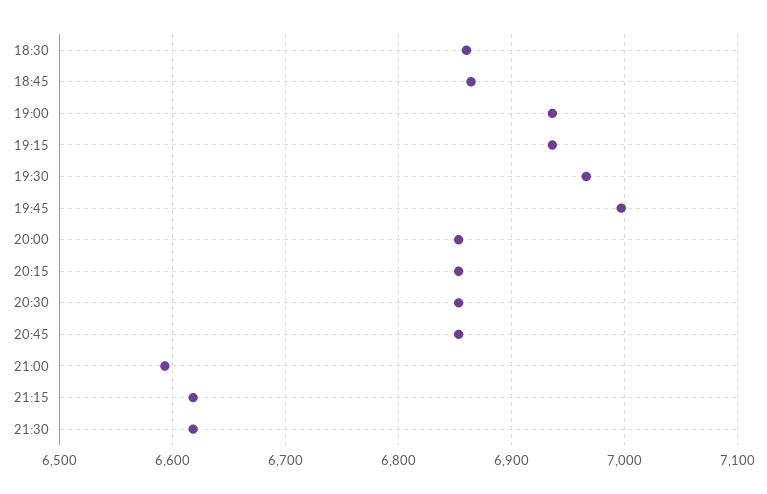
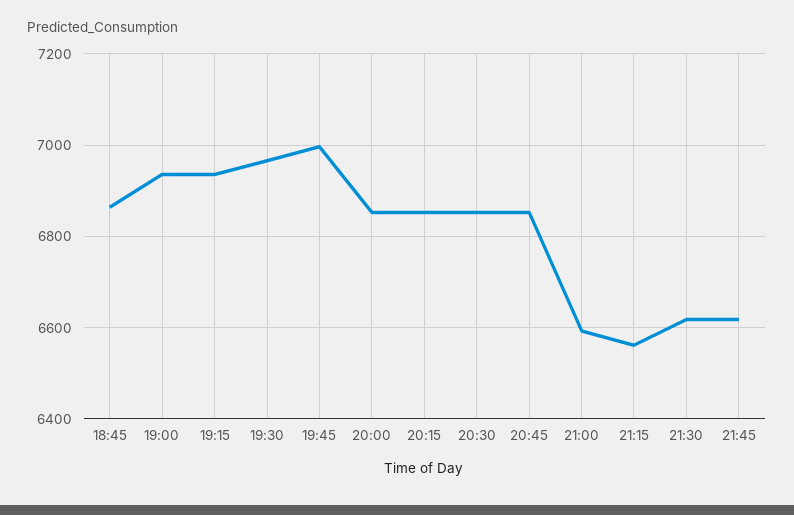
18:30: 6860 -> none
21:15: 6620 -> 6560
21:45: none -> 6620

